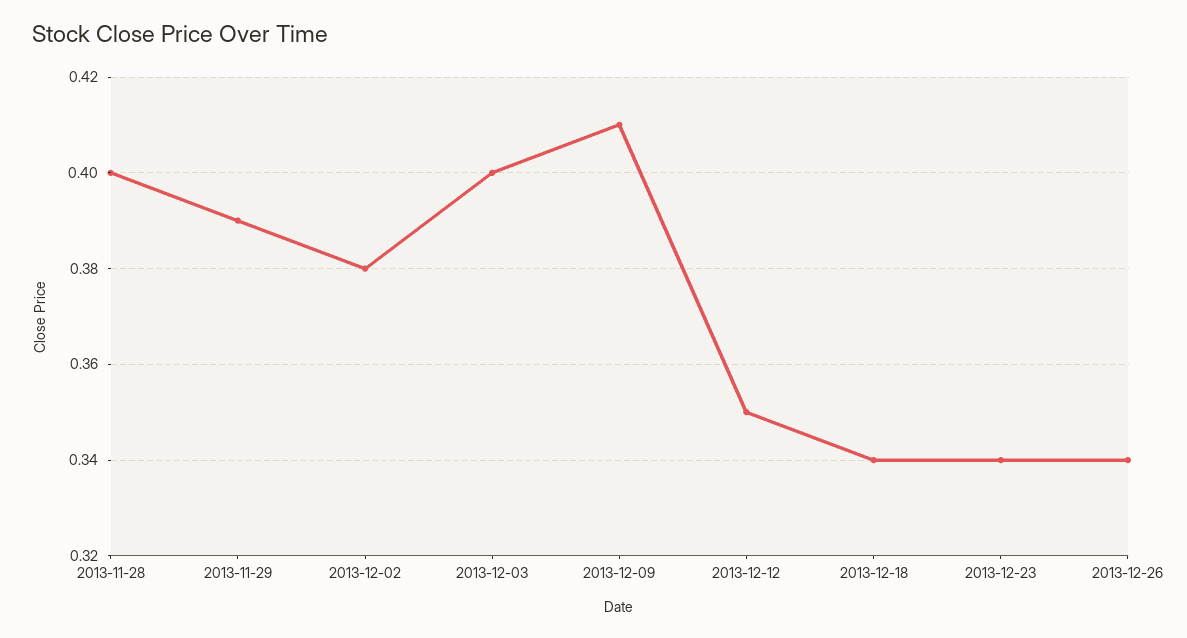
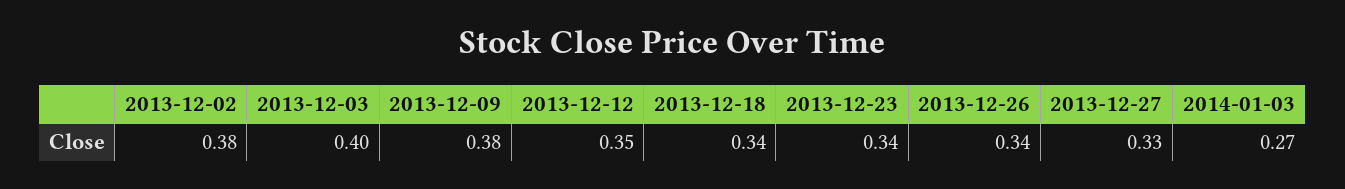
2013-11-28: 0.4 -> none
2013-11-29: 0.39 -> none
2013-12-09: 0.41 -> 0.38
2013-12-27: none -> 0.33
2014-01-03: none -> 0.27

